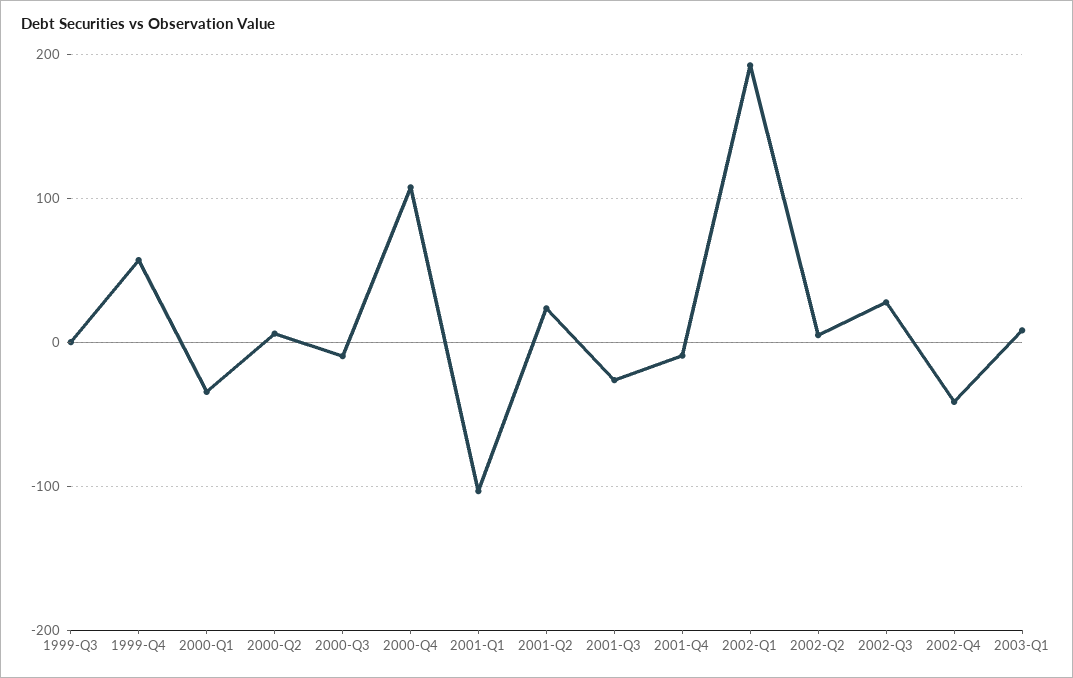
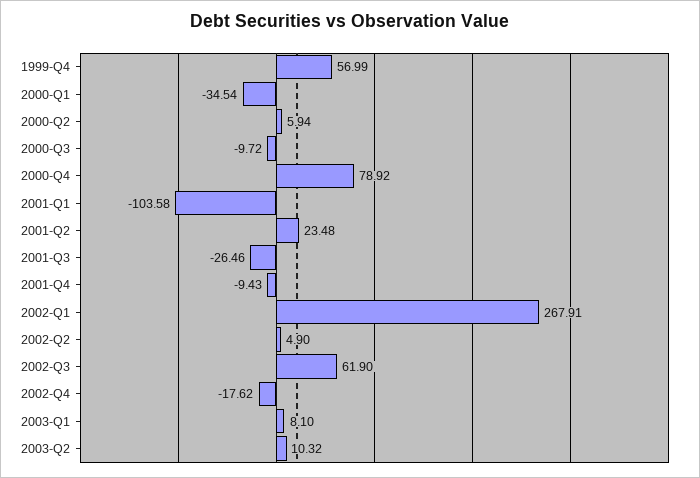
1999-Q3: 0 -> none
2000-Q4: 110 -> 78.92
2002-Q1: 190 -> 267.91
2002-Q3: 30 -> 61.9
2002-Q4: -40 -> -17.62
2003-Q2: none -> 10.32

